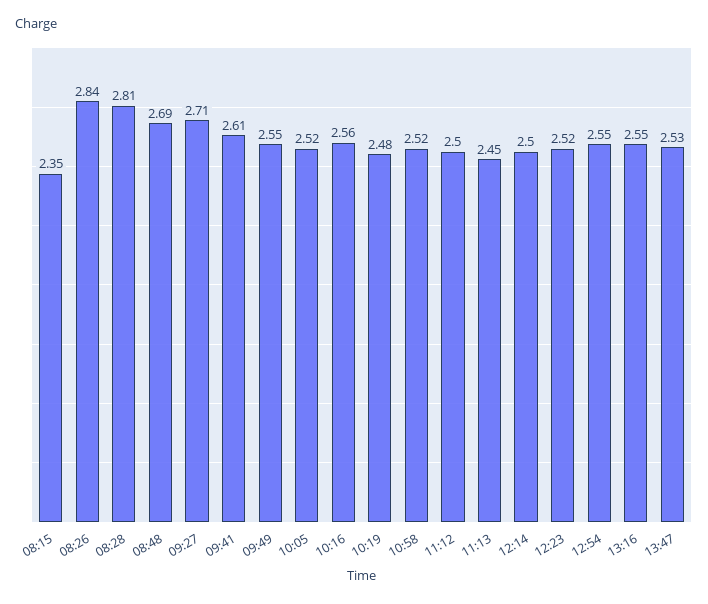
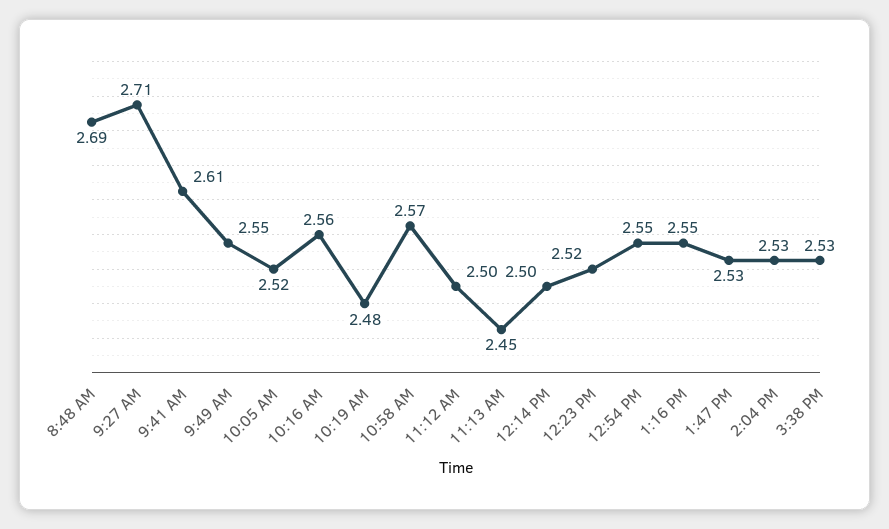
08:15: 2.35 -> none
08:26: 2.84 -> none
08:28: 2.81 -> none
10:58: 2.52 -> 2.57
2:04 PM: none -> 2.53
3:38 PM: none -> 2.53

